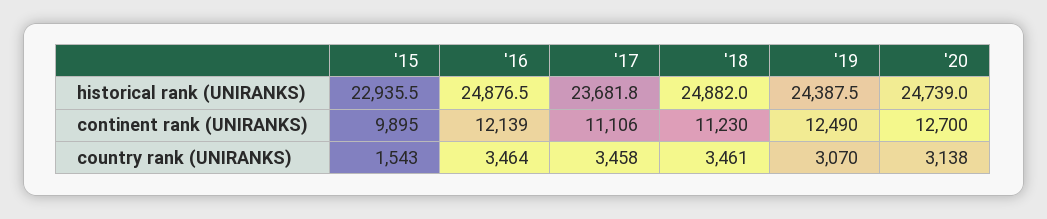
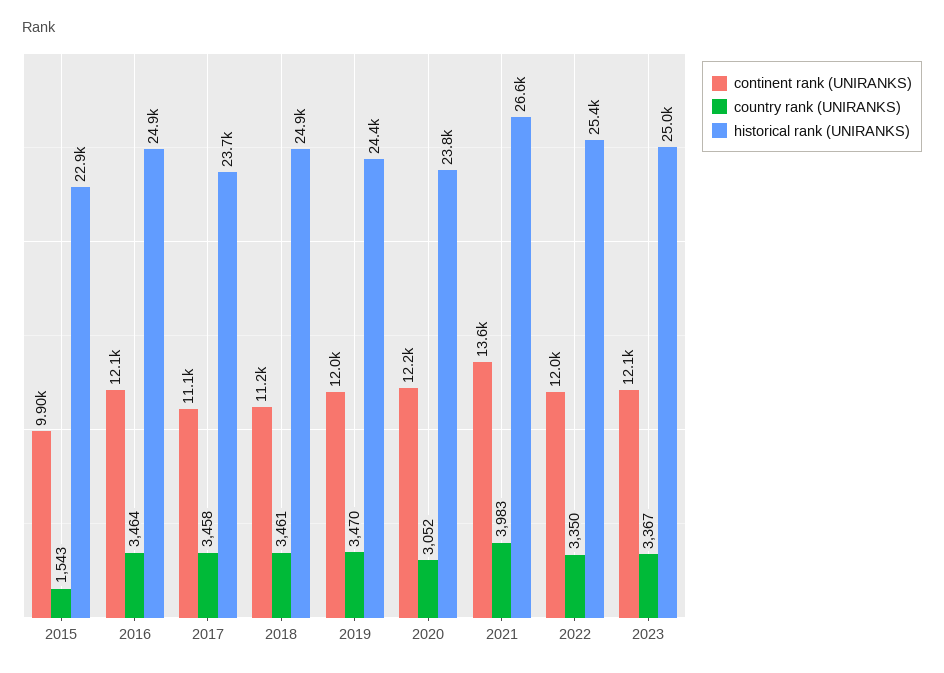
historical rank (UNIRANKS), '20: 24739 -> 23800
continent rank (UNIRANKS), '19: 12490 -> 12000
continent rank (UNIRANKS), '20: 12700 -> 12200
country rank (UNIRANKS), '19: 3070 -> 3470
country rank (UNIRANKS), '20: 3138 -> 3052
continent rank (UNIRANKS), 2021: none -> 13600
country rank (UNIRANKS), 2021: none -> 3983
historical rank (UNIRANKS), 2021: none -> 26600
continent rank (UNIRANKS), 2022: none -> 12000
country rank (UNIRANKS), 2022: none -> 3350
historical rank (UNIRANKS), 2022: none -> 25400
continent rank (UNIRANKS), 2023: none -> 12100
country rank (UNIRANKS), 2023: none -> 3367
historical rank (UNIRANKS), 2023: none -> 25000

